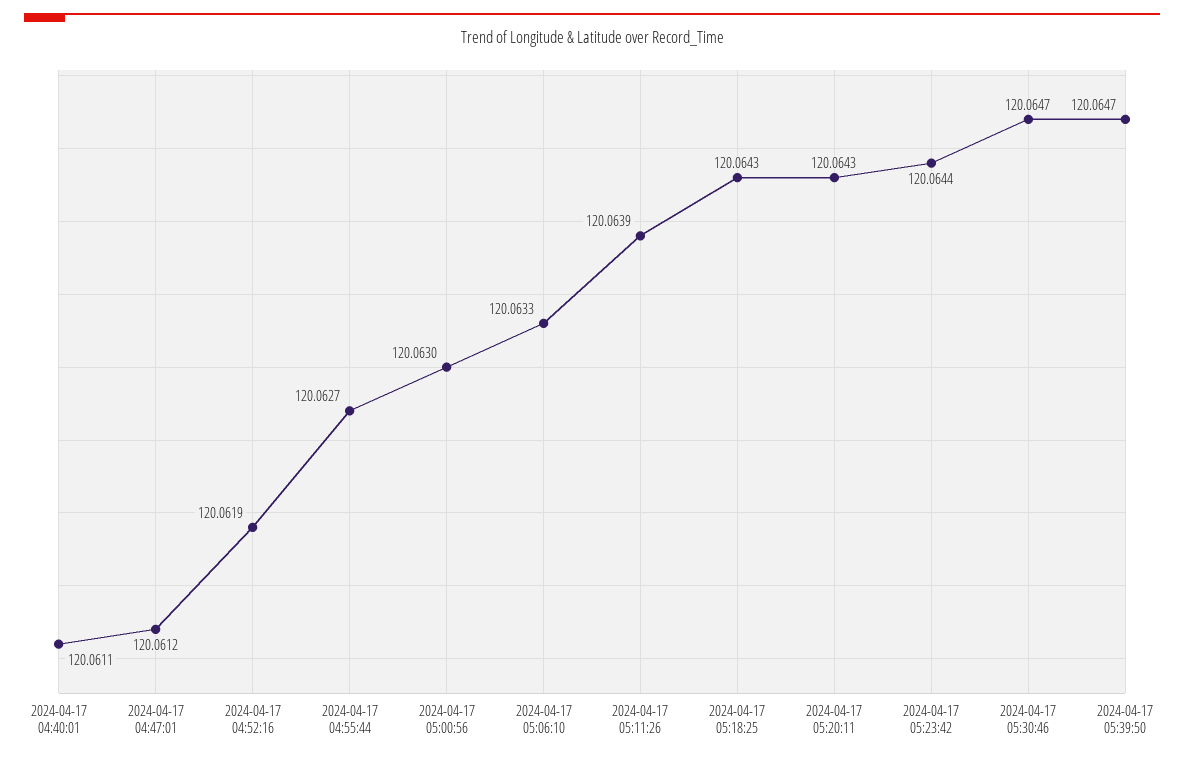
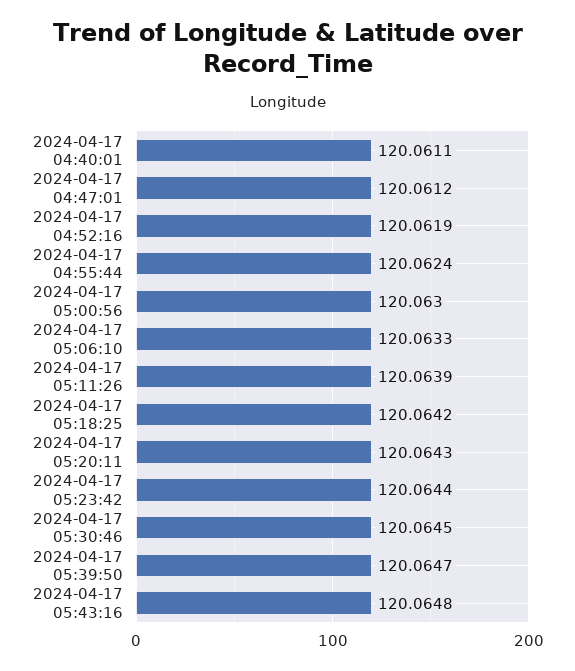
2024-04-17 04:55:44: 120.0627 -> 120.0624
2024-04-17 05:18:25: 120.0643 -> 120.0642
2024-04-17 05:30:46: 120.0647 -> 120.0645
2024-04-17 05:43:16: none -> 120.0648

